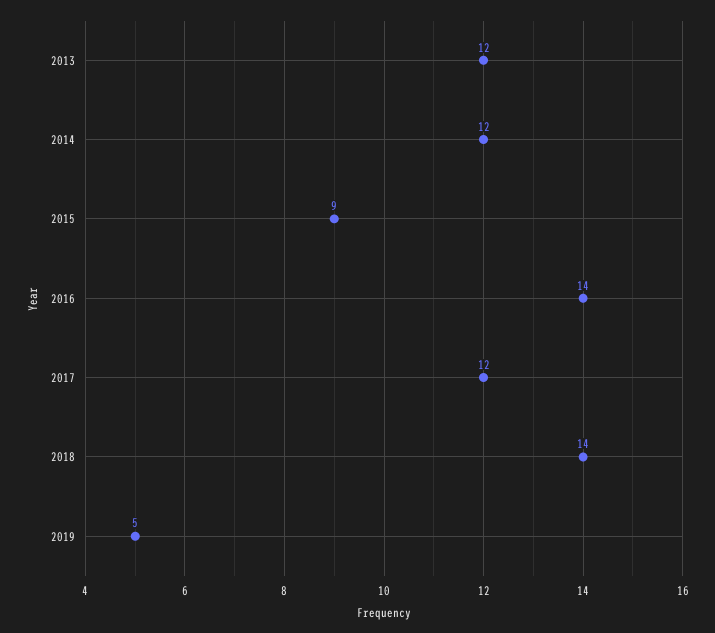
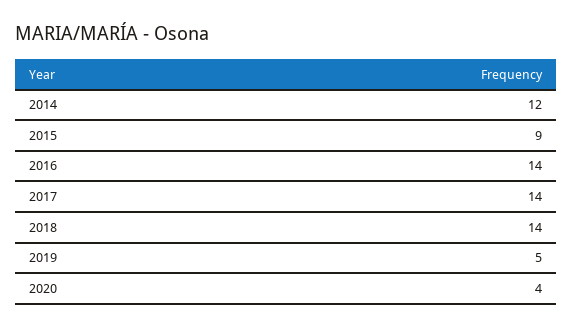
2013: 12 -> none
2017: 12 -> 14
2020: none -> 4

